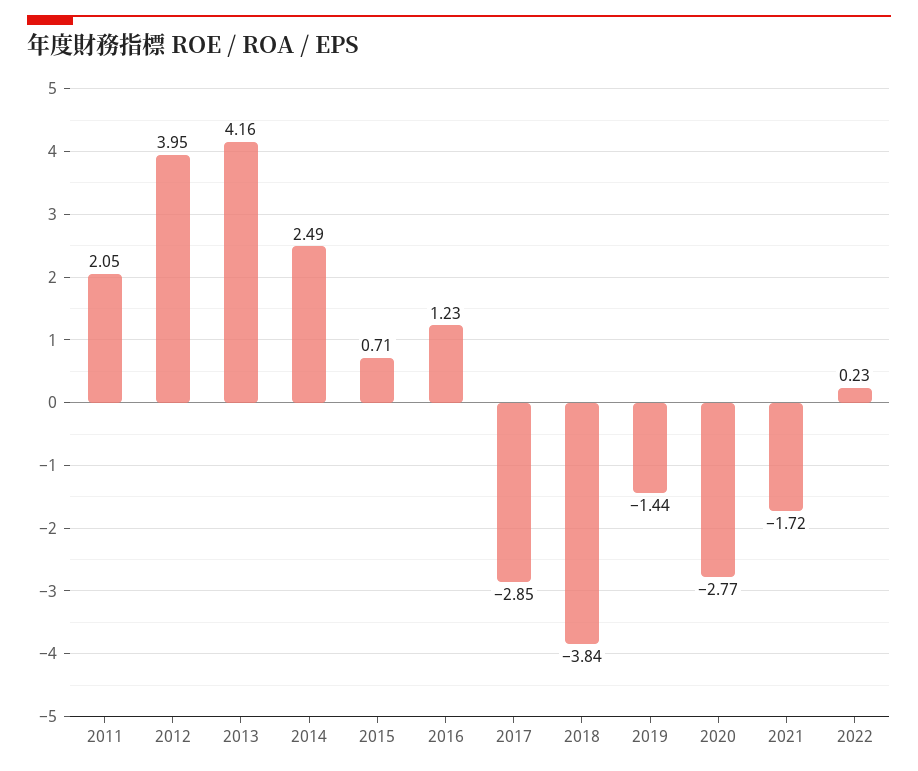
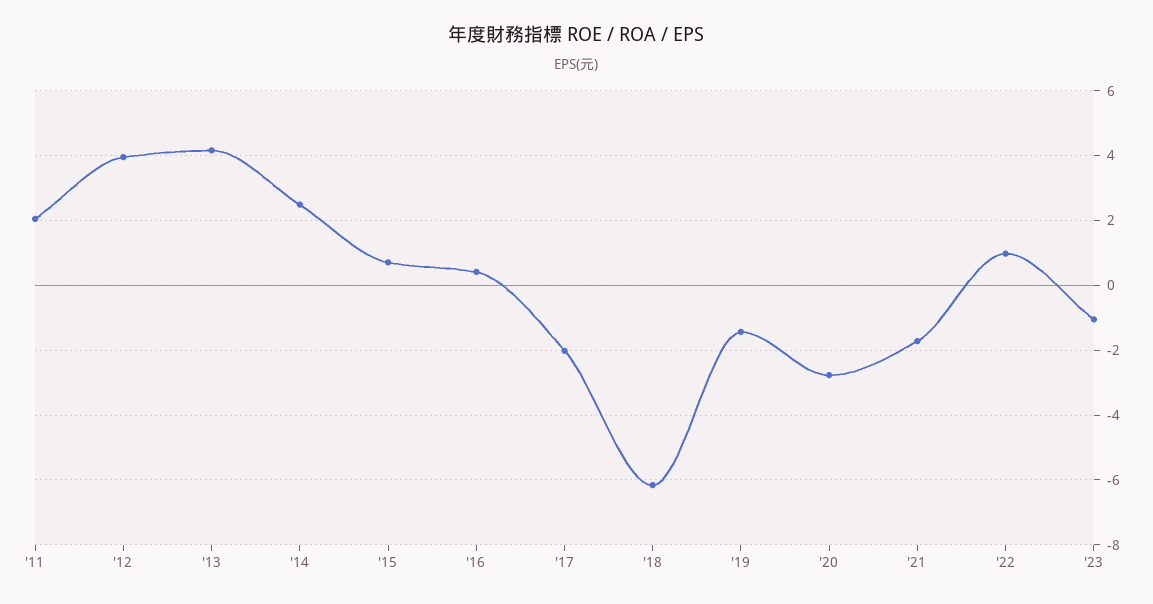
2016: 1.23 -> 0.4
2017: -2.85 -> -2
2018: -3.84 -> -6.2
2022: 0.23 -> 1
'23: none -> -1

